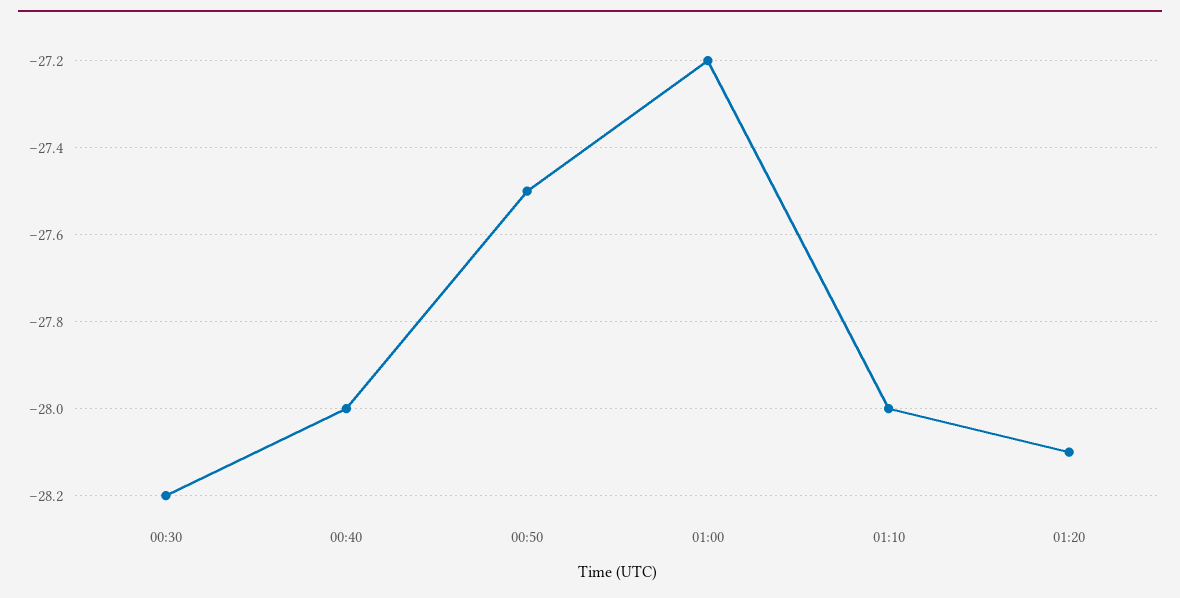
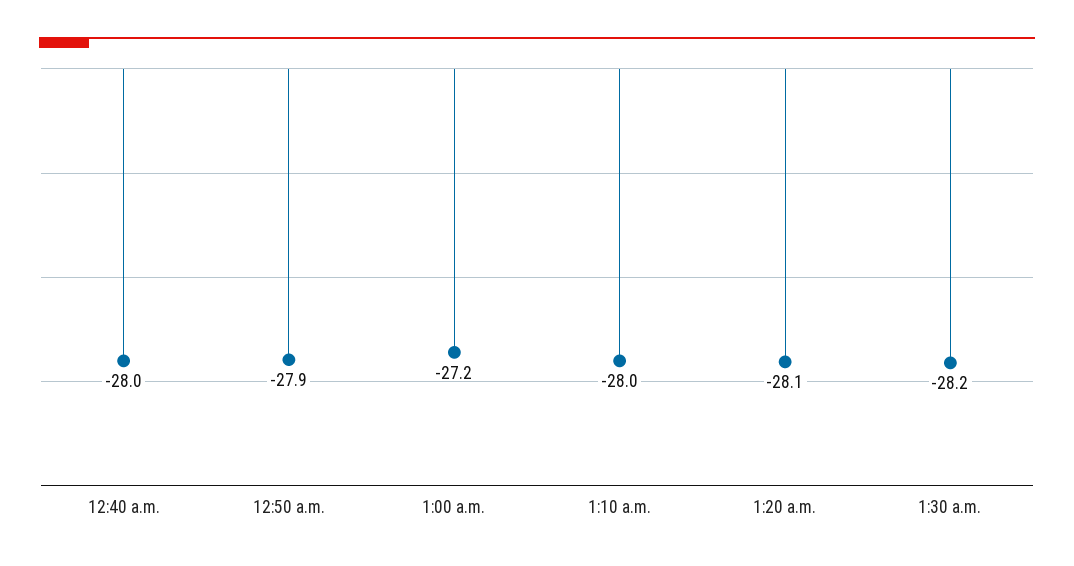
00:30: -28.2 -> none
00:50: -27.5 -> -27.9
1:30 a.m.: none -> -28.2

